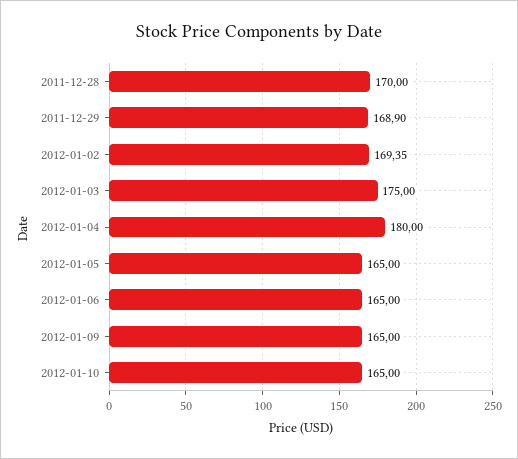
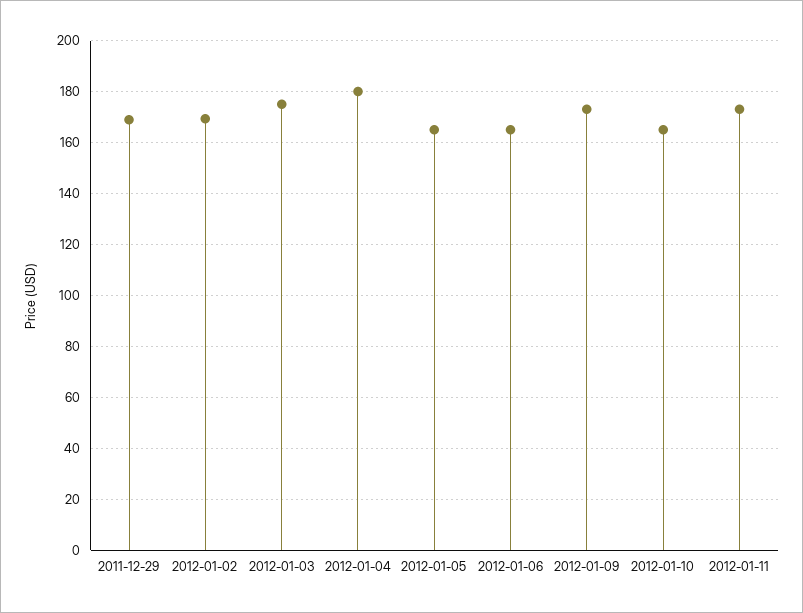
2011-12-28: 170 -> none
2012-01-09: 165 -> 172.5
2012-01-11: none -> 172.5

